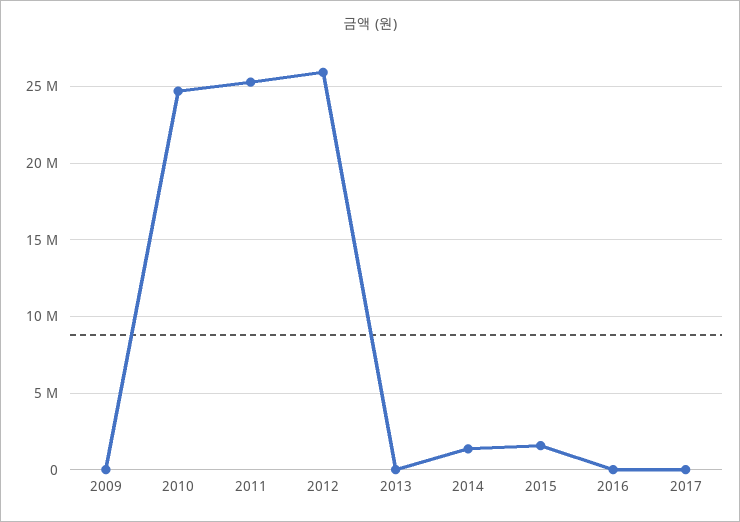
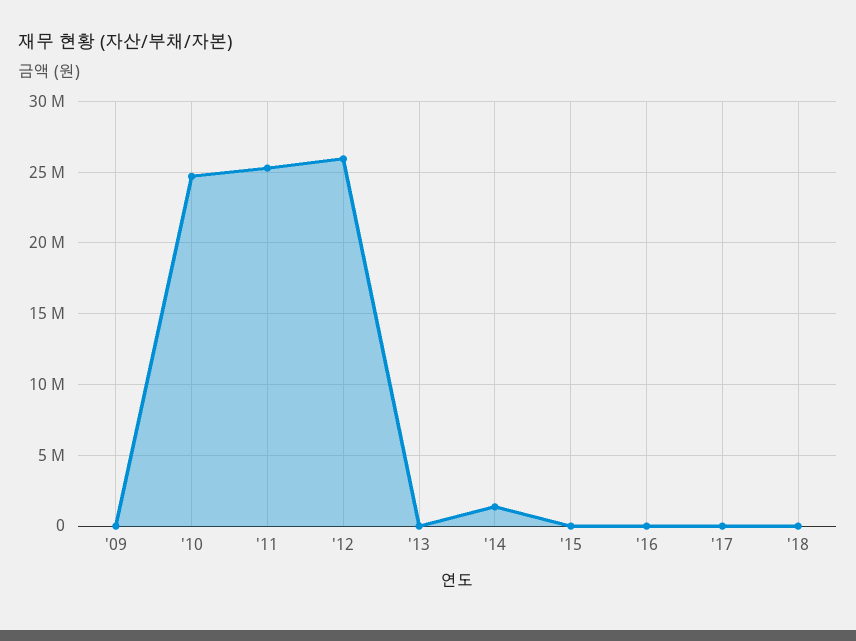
2015: 1500000 -> 0
'18: none -> 0

